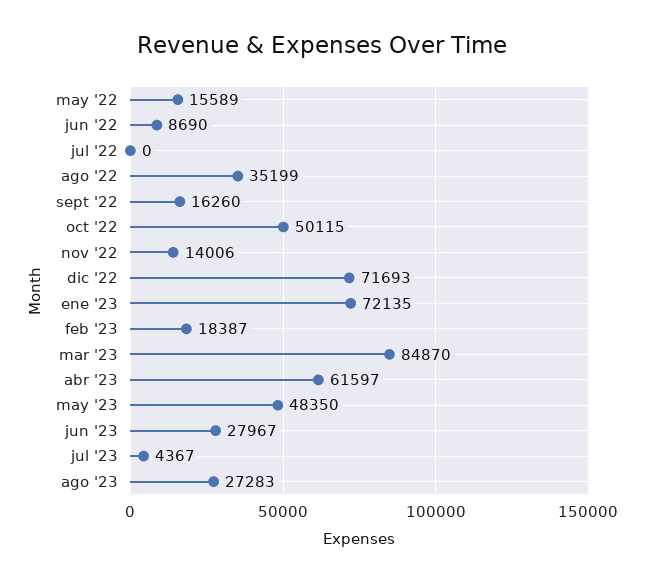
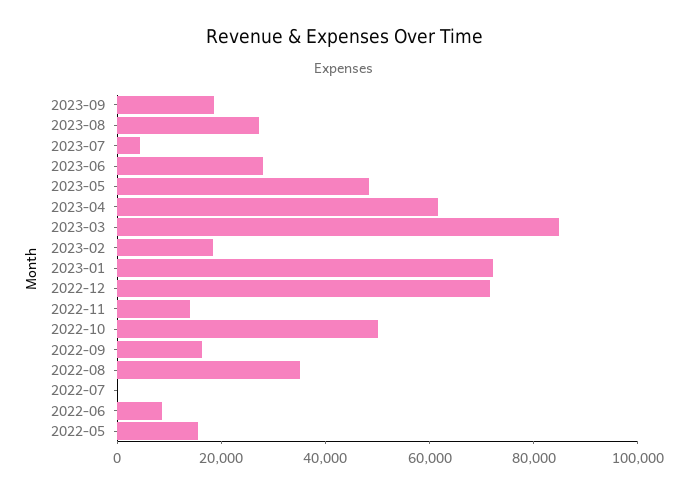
2023-09: none -> 20000

